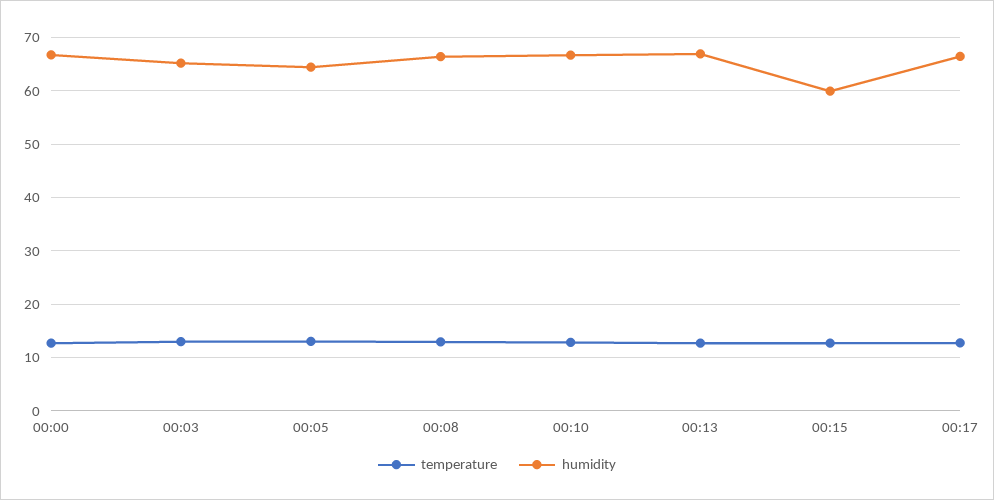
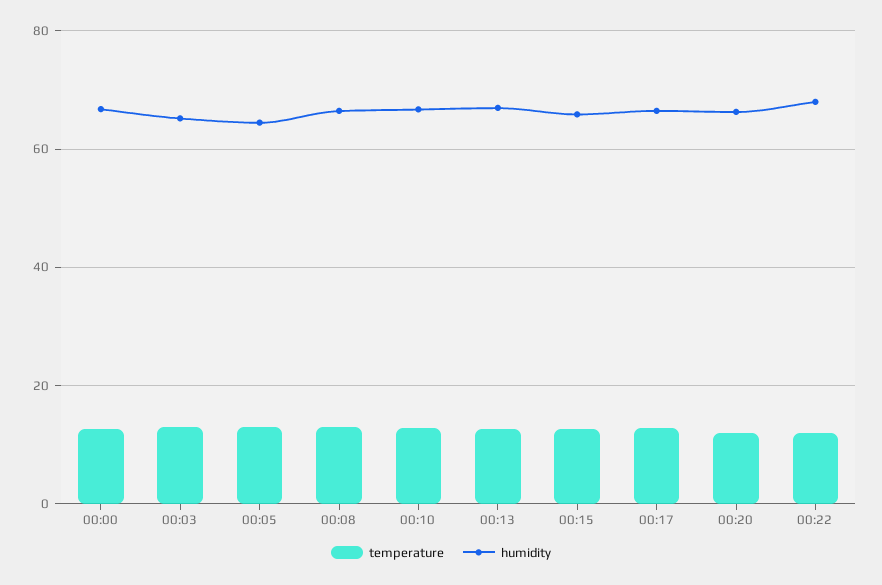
humidity, 00:15: 60 -> 66
temperature, 00:20: none -> 12
humidity, 00:20: none -> 66
temperature, 00:22: none -> 12
humidity, 00:22: none -> 68

